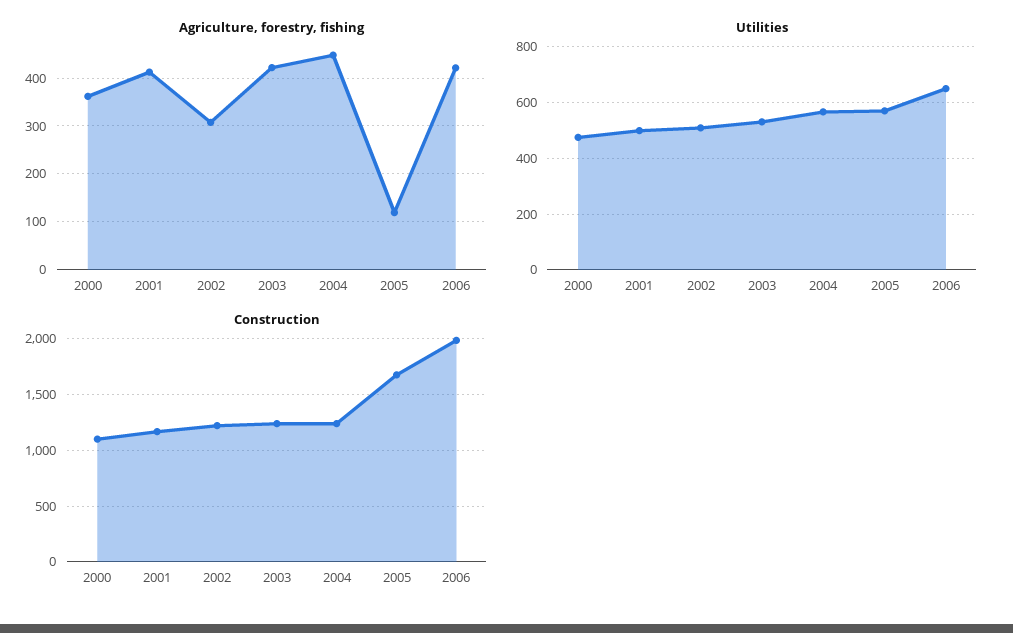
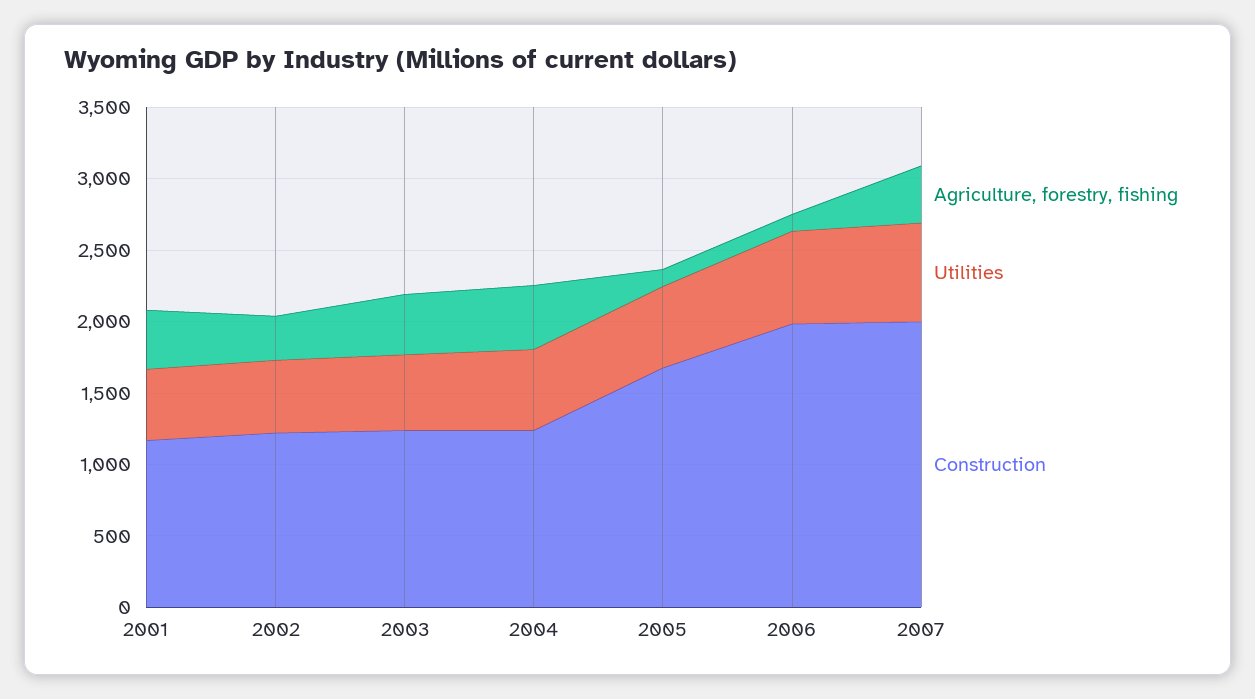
Agriculture, forestry, fishing, 2000: 360 -> none
Agriculture, forestry, fishing, 2006: 420 -> 100
Utilities, 2000: 475 -> none
Construction, 2000: 1100 -> none
Agriculture, forestry, fishing, 2007: none -> 400
Utilities, 2007: none -> 700
Construction, 2007: none -> 2000

